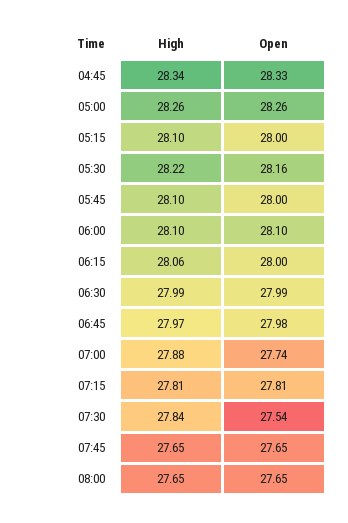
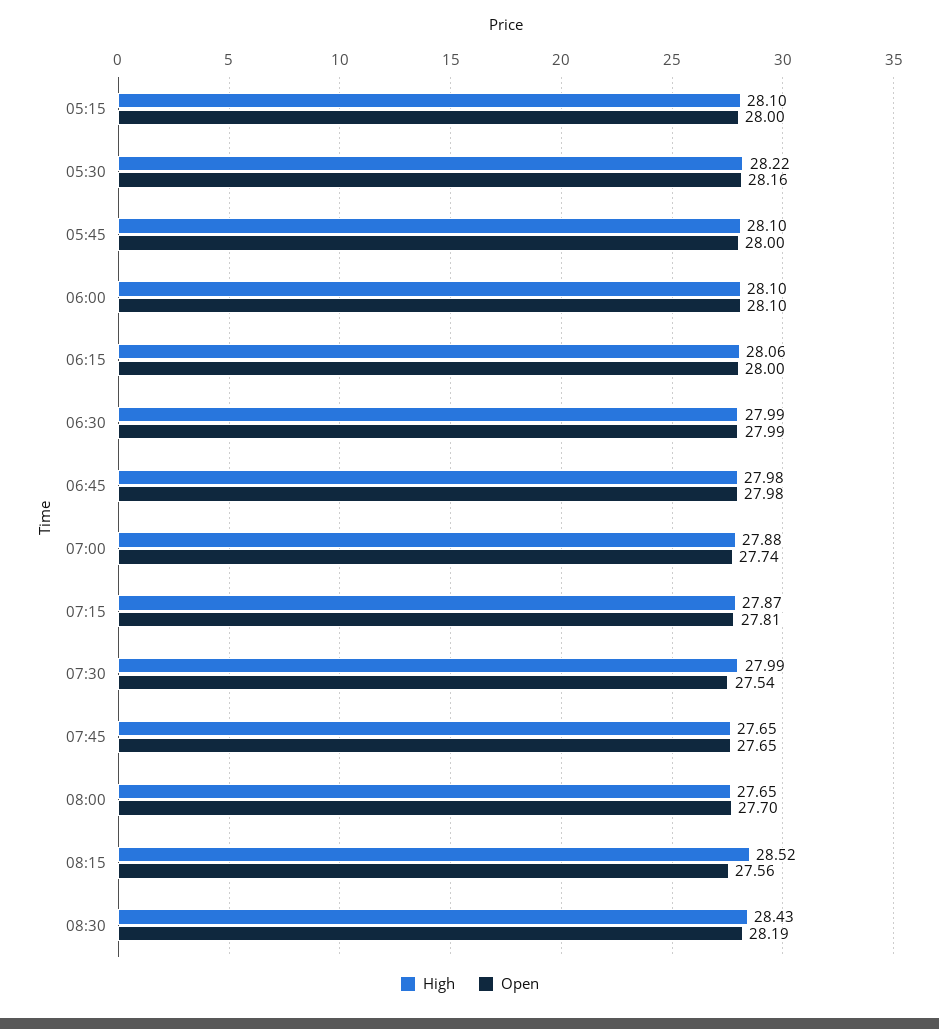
High, 04:45: 28.34 -> none
Open, 04:45: 28.33 -> none
High, 05:00: 28.26 -> none
Open, 05:00: 28.26 -> none
High, 06:45: 27.97 -> 27.98
High, 07:15: 27.81 -> 27.87
High, 07:30: 27.84 -> 27.99
Open, 08:00: 27.65 -> 27.7
High, 08:15: none -> 28.52
Open, 08:15: none -> 27.56
High, 08:30: none -> 28.43
Open, 08:30: none -> 28.19

